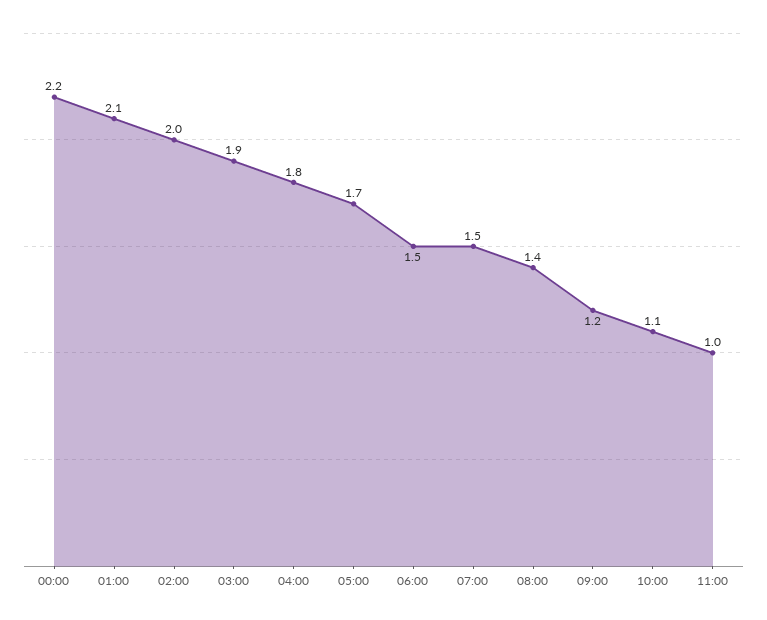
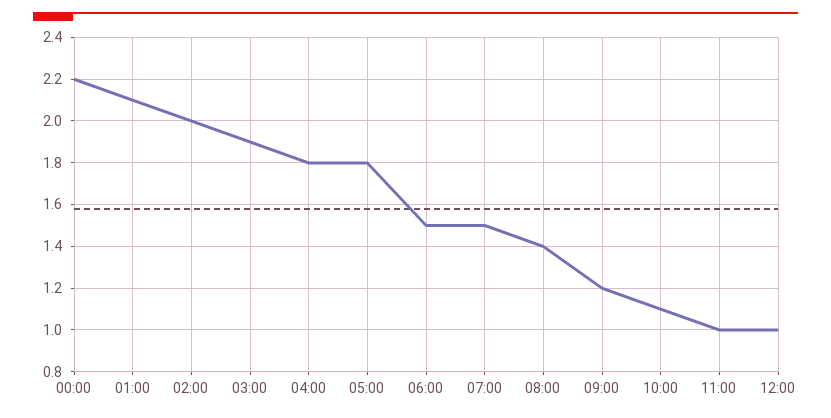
05:00: 1.7 -> 1.8
12:00: none -> 1

